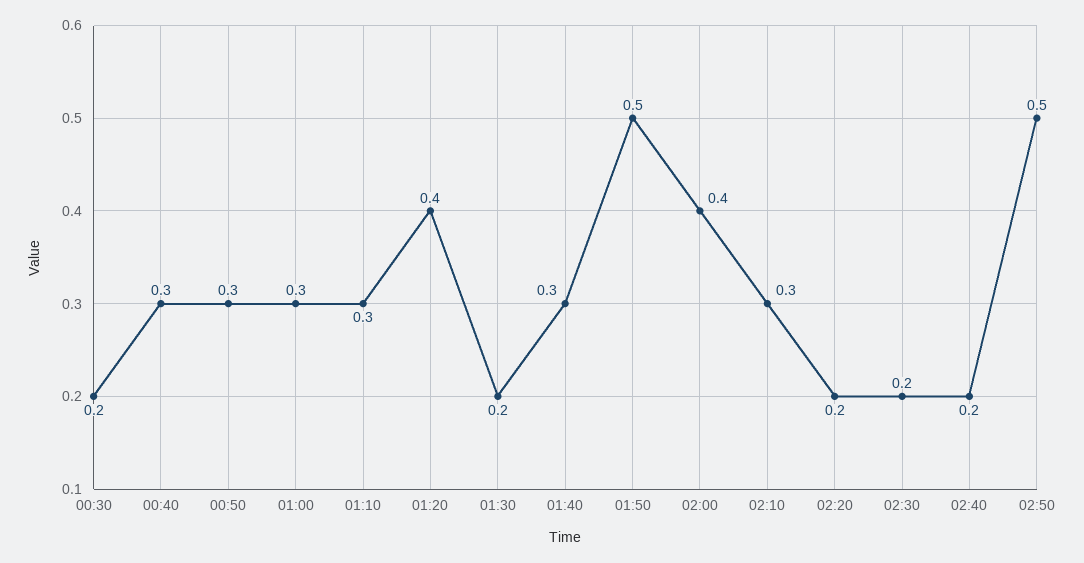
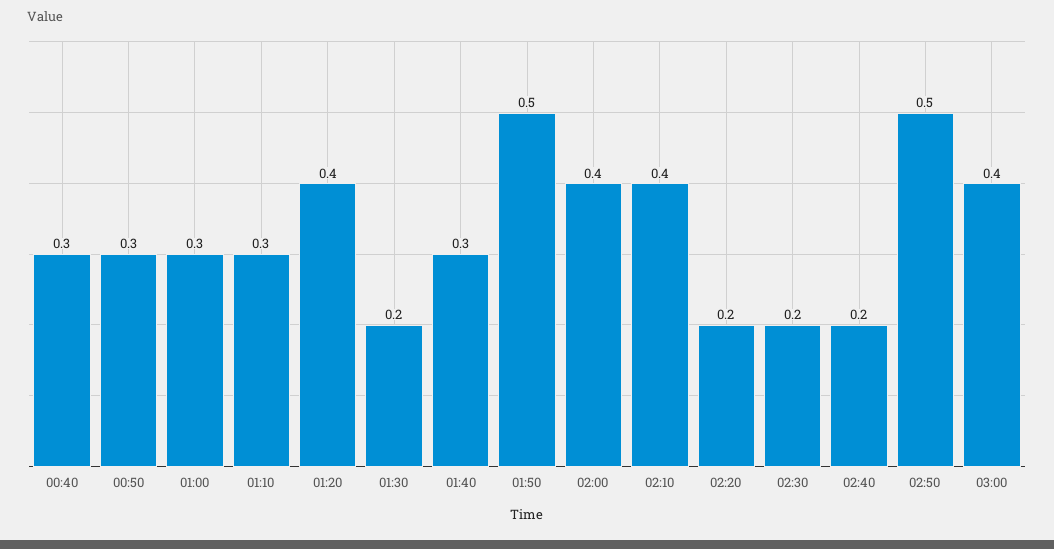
00:30: 0.2 -> none
02:10: 0.3 -> 0.4
03:00: none -> 0.4

